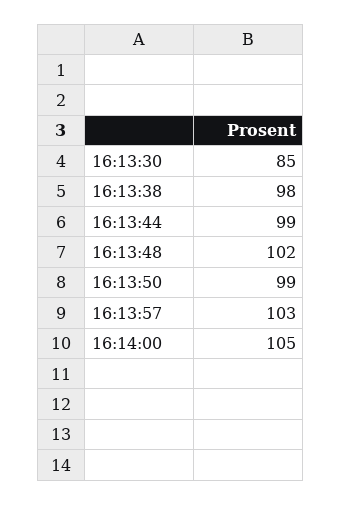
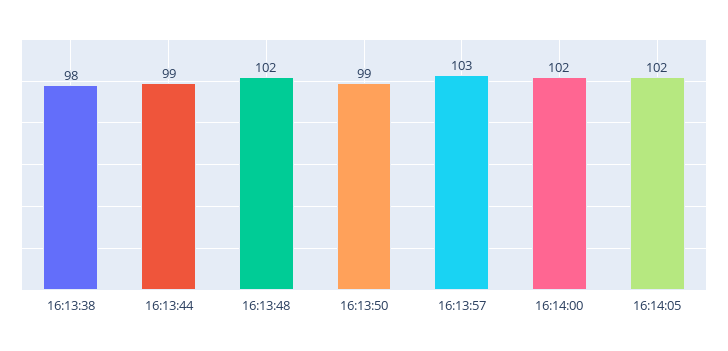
16:13:30: 85 -> none
16:14:00: 105 -> 102
16:14:05: none -> 102

